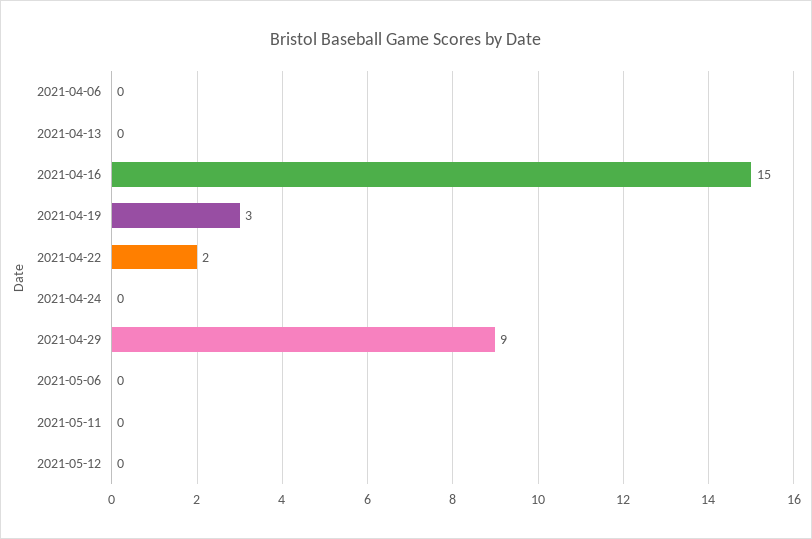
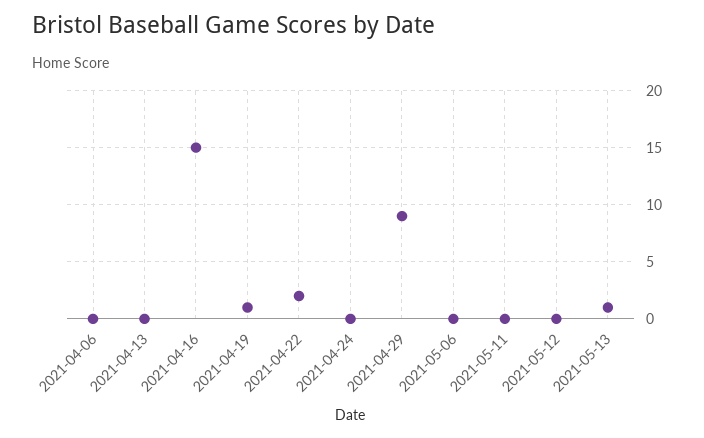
2021-04-19: 3 -> 1
2021-05-13: none -> 1

